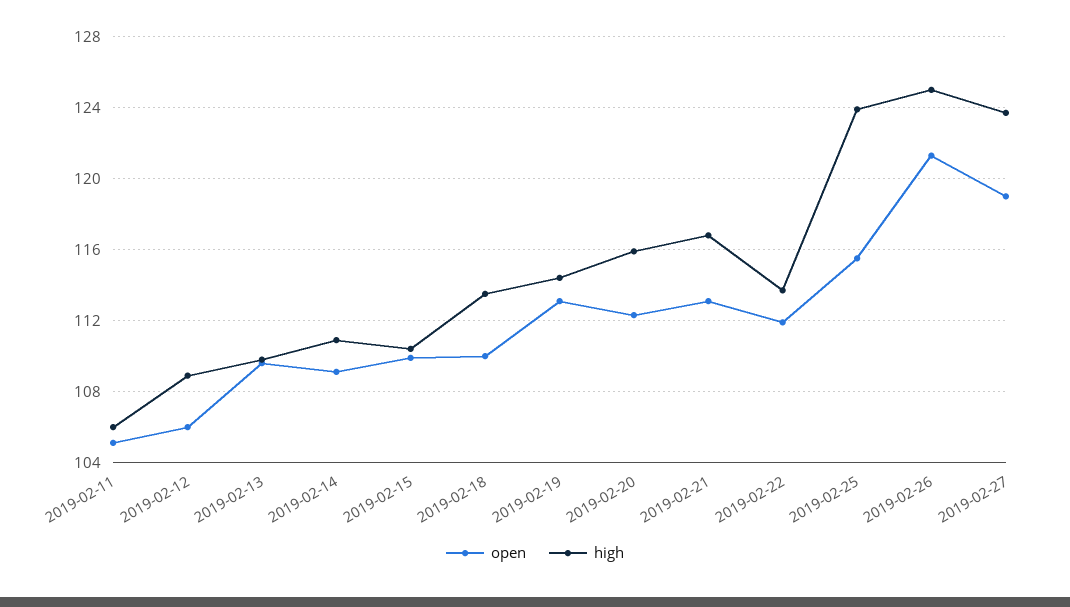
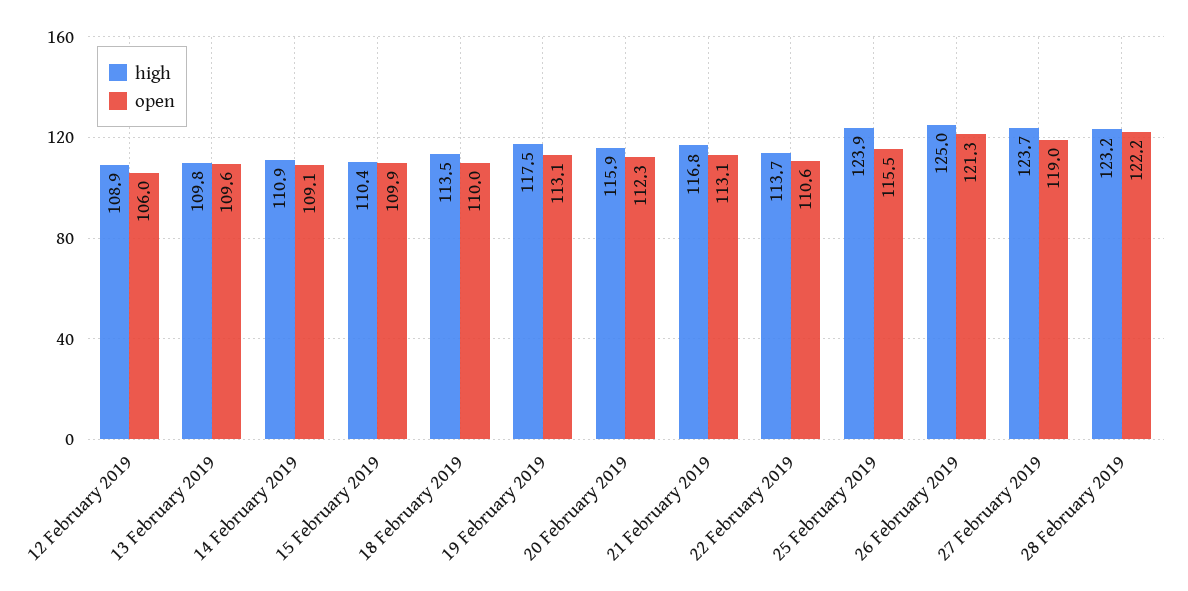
open, 2019-02-11: 105 -> none
high, 2019-02-11: 106 -> none
high, 2019-02-19: 114.5 -> 117.5
open, 2019-02-22: 112 -> 110.6
high, 28 February 2019: none -> 123.2
open, 28 February 2019: none -> 122.2

